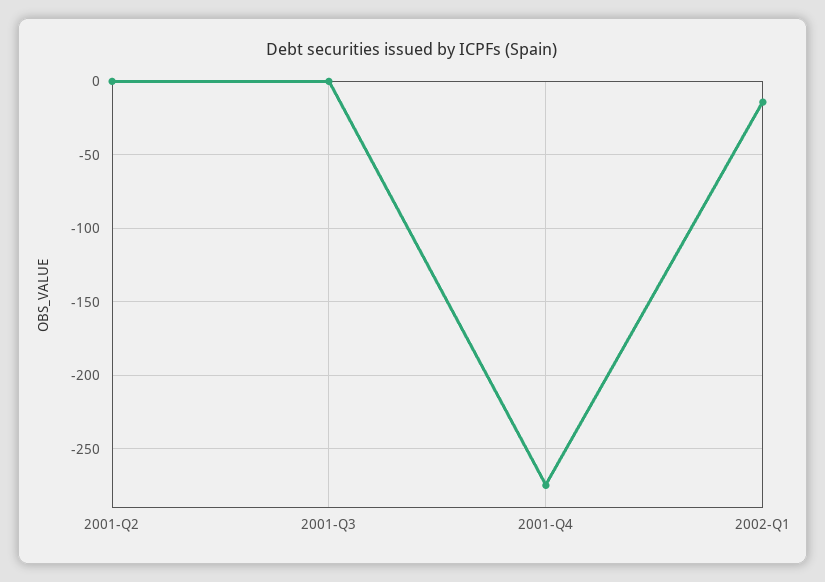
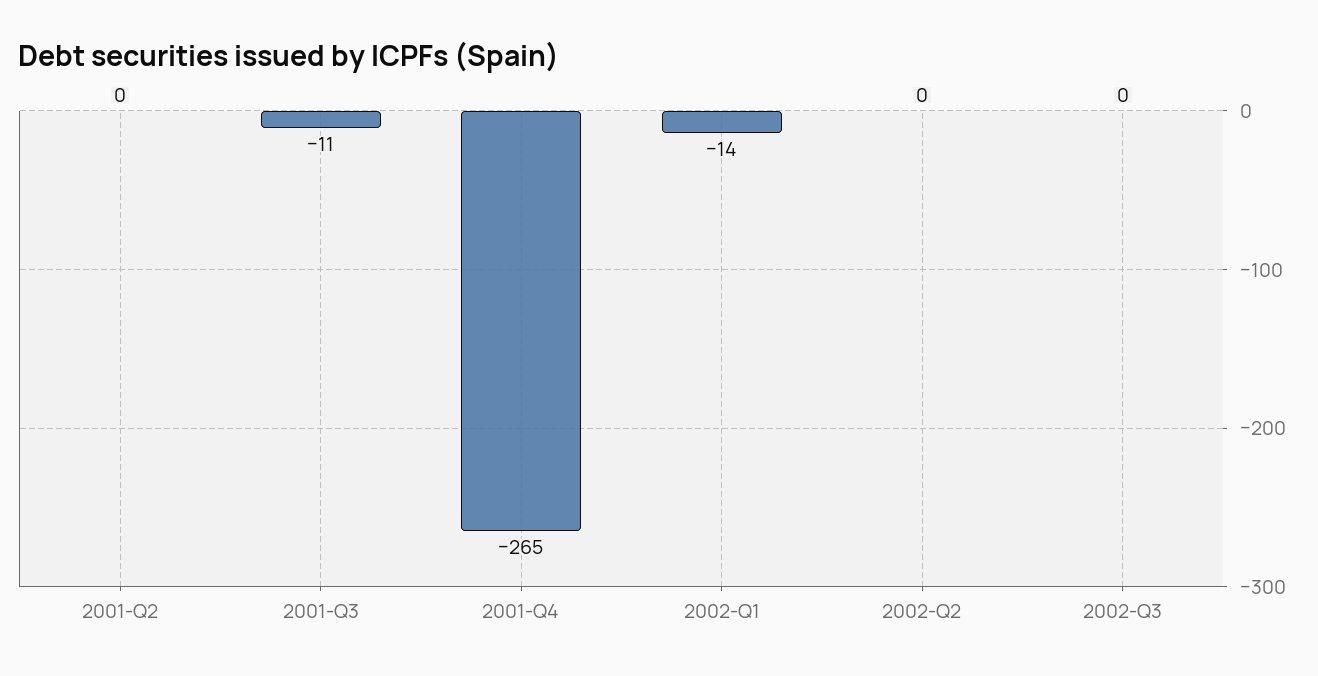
2001-Q3: 0 -> -11
2001-Q4: -275 -> -265
2002-Q2: none -> 0
2002-Q3: none -> 0

